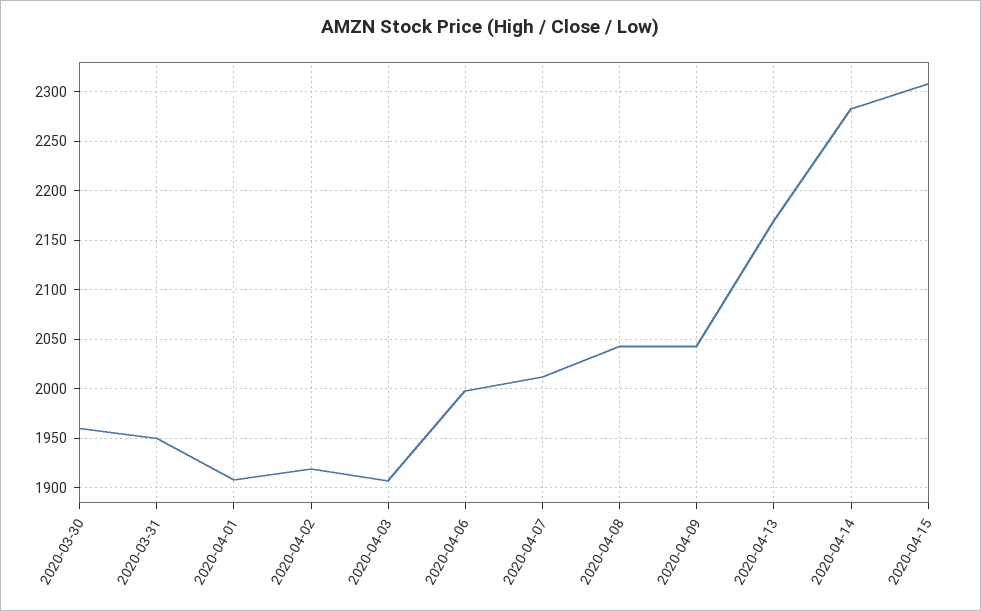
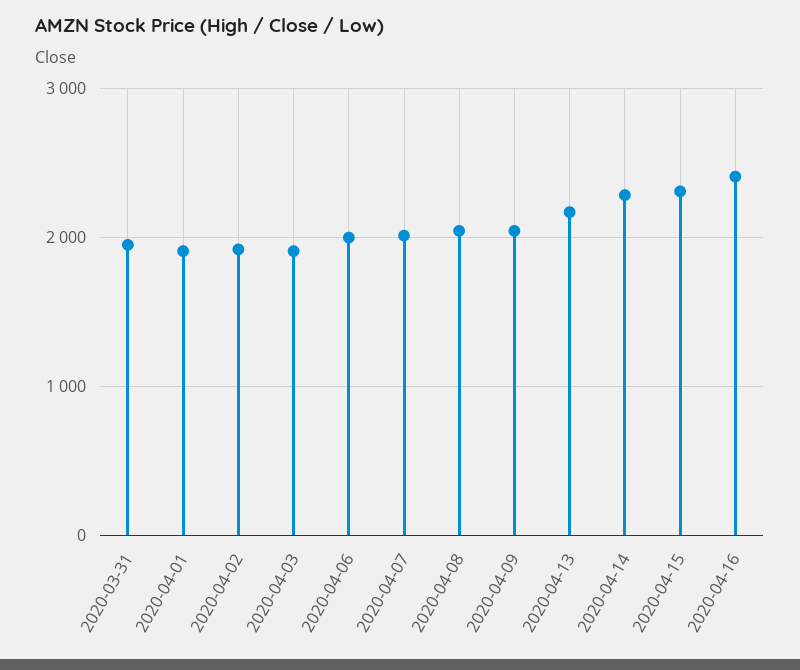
2020-03-30: 1960 -> none
2020-04-16: none -> 2400

